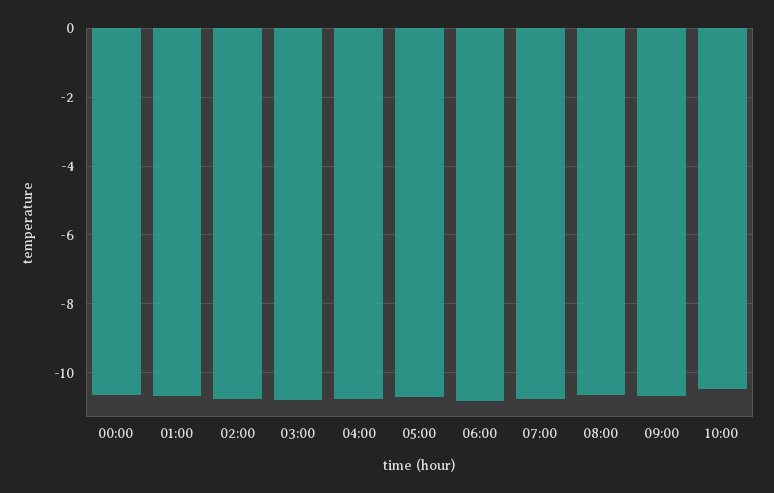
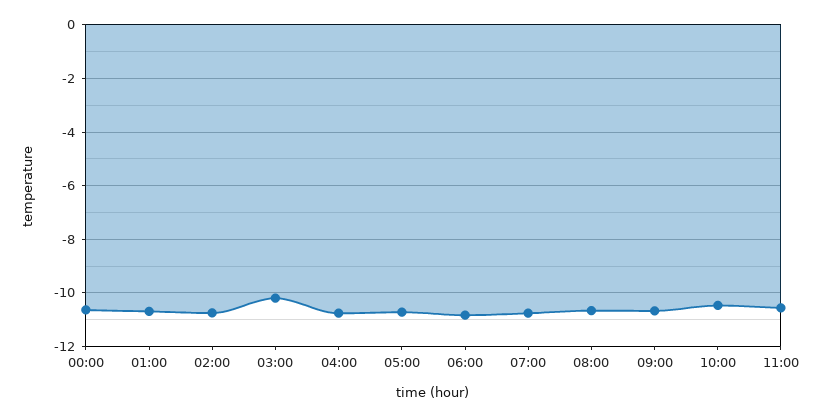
03:00: -10.8 -> -10.25
11:00: none -> -10.5

